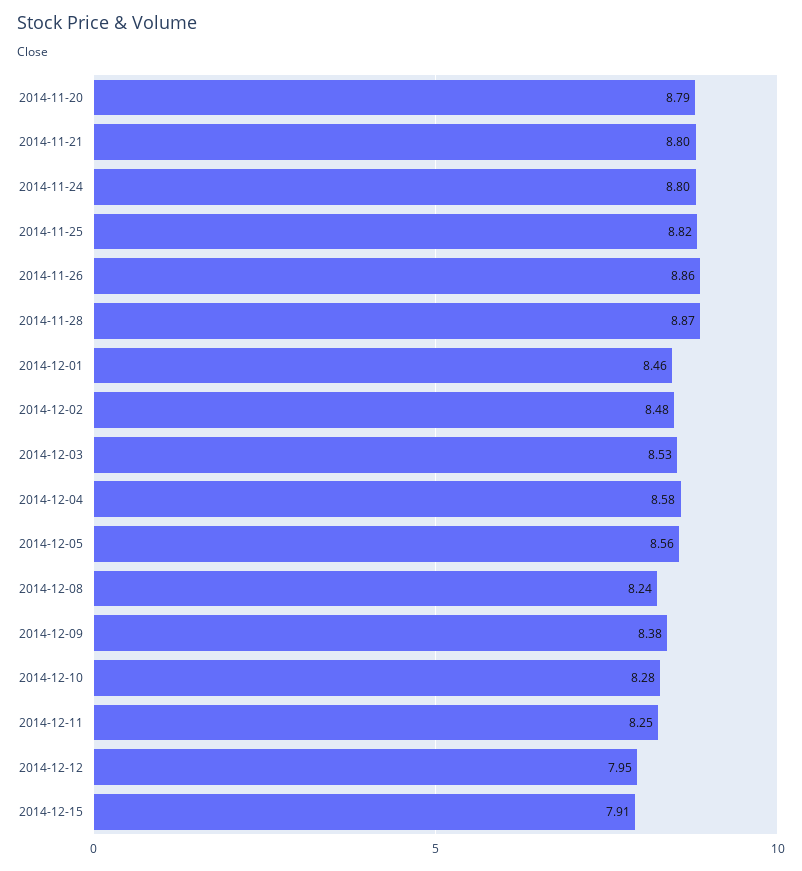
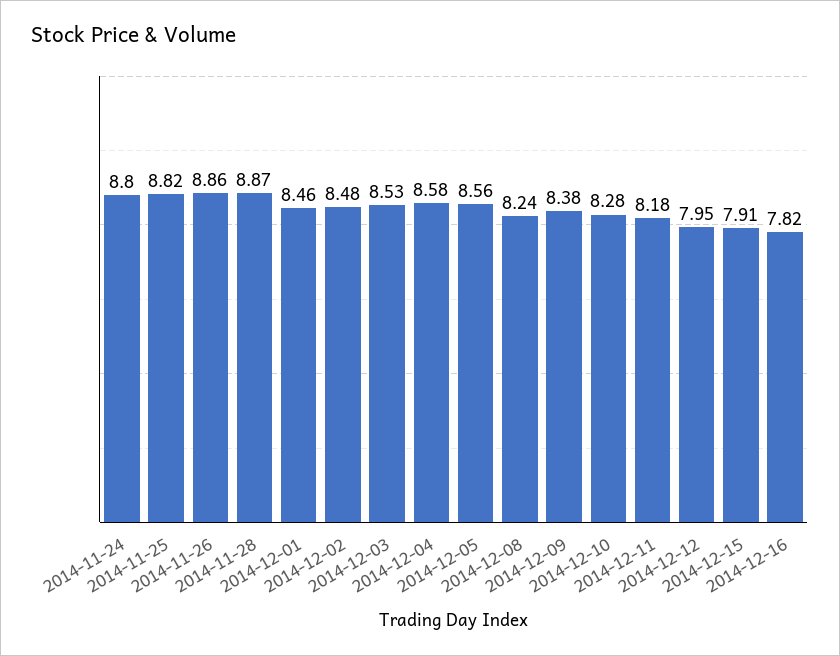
2014-11-20: 8.79 -> none
2014-11-21: 8.8 -> none
2014-12-11: 8.25 -> 8.18
2014-12-16: none -> 7.82

